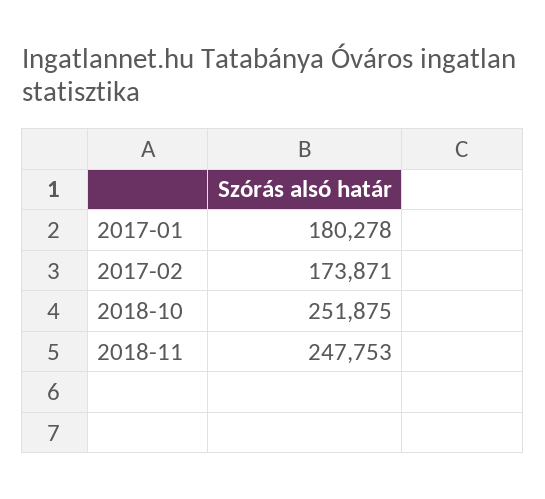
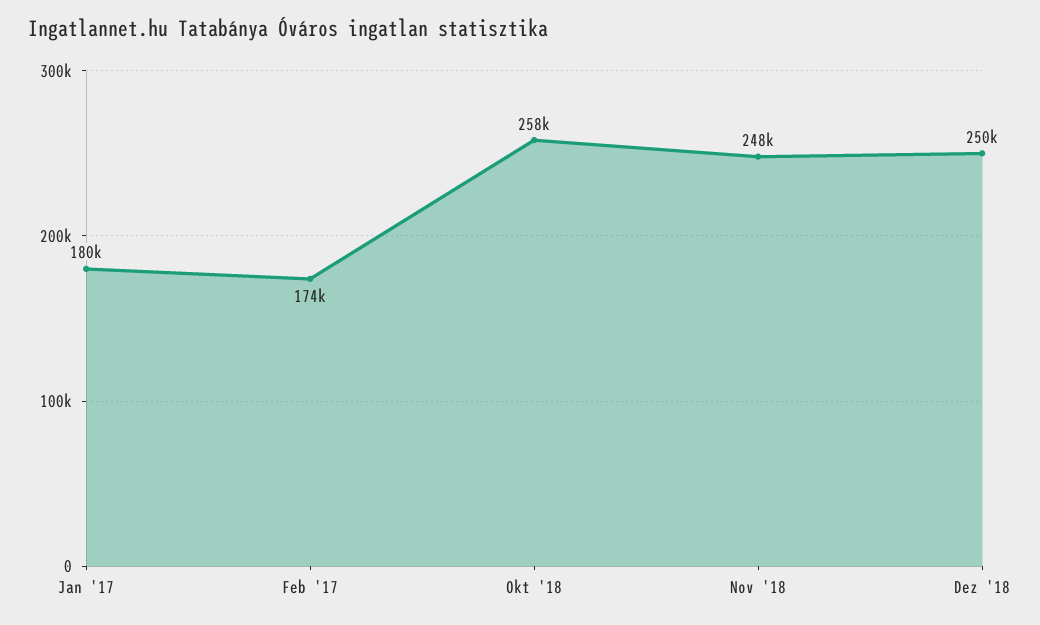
2018-10: 251875 -> 258000
Dez '18: none -> 250000

